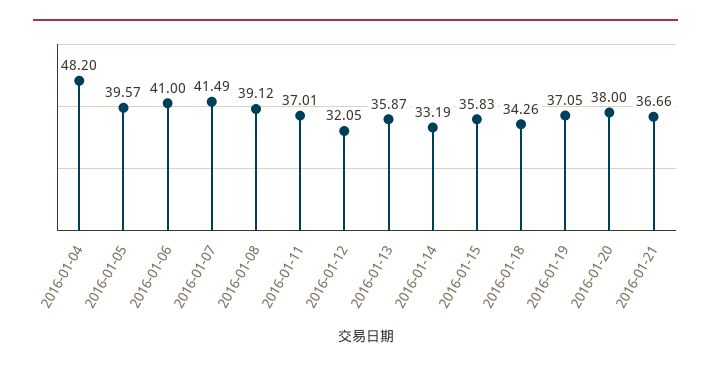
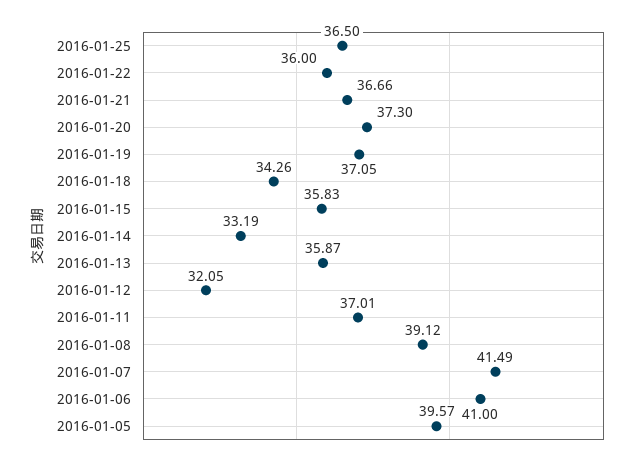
2016-01-04: 48.2 -> none
2016-01-20: 38 -> 37.3
2016-01-25: none -> 36.5
2016-01-22: none -> 36

